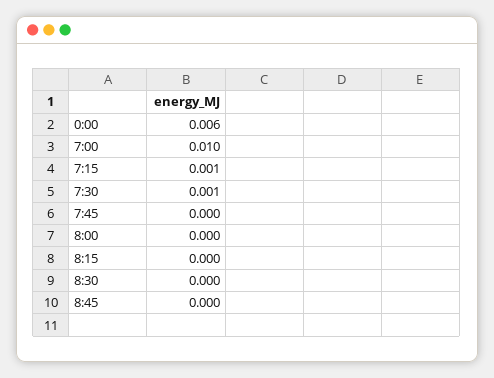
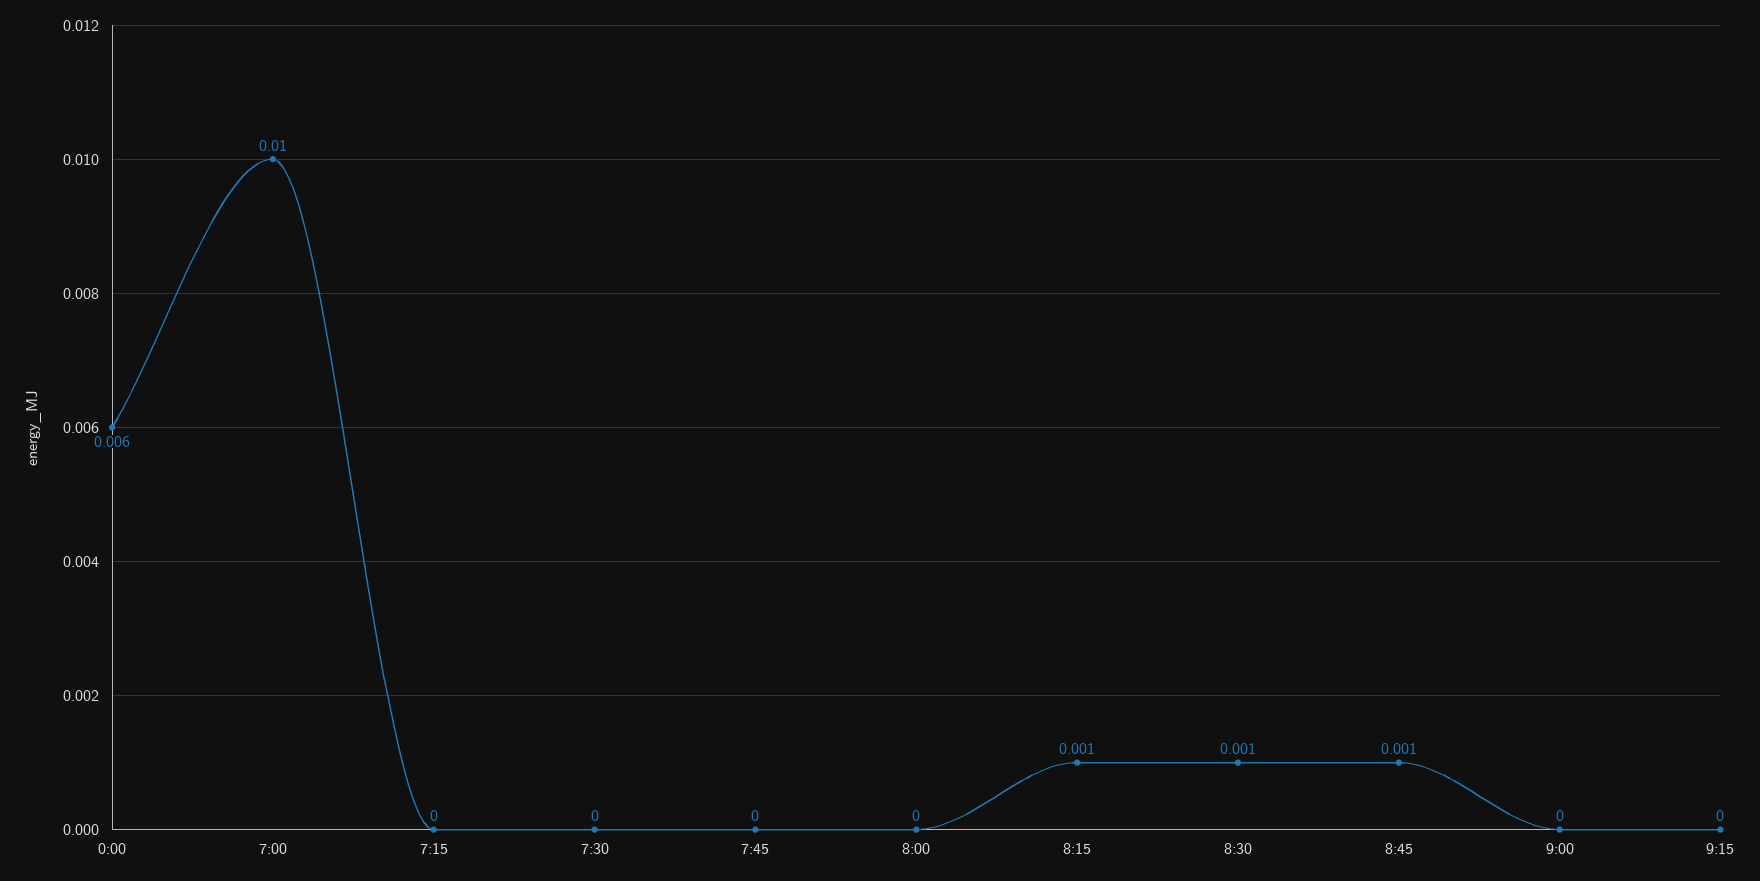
7:15: 0.001 -> 0
7:30: 0.001 -> 0
8:15: 0 -> 0.001
8:30: 0 -> 0.001
8:45: 0 -> 0.001
9:00: none -> 0
9:15: none -> 0

